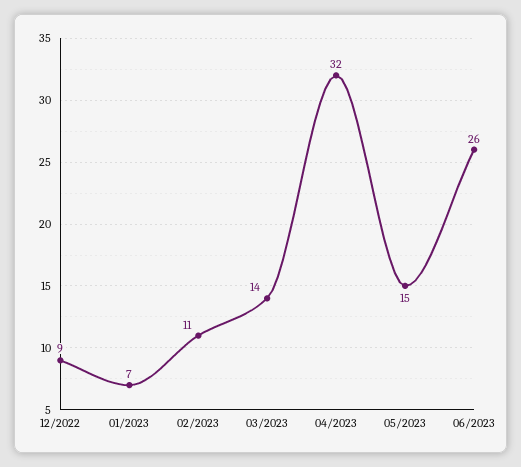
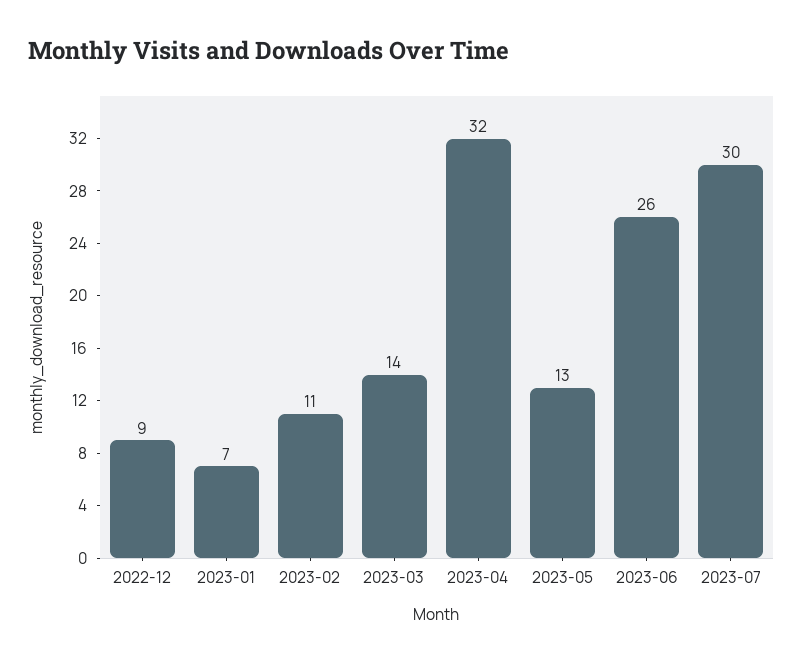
05/2023: 15 -> 13
2023-07: none -> 30

